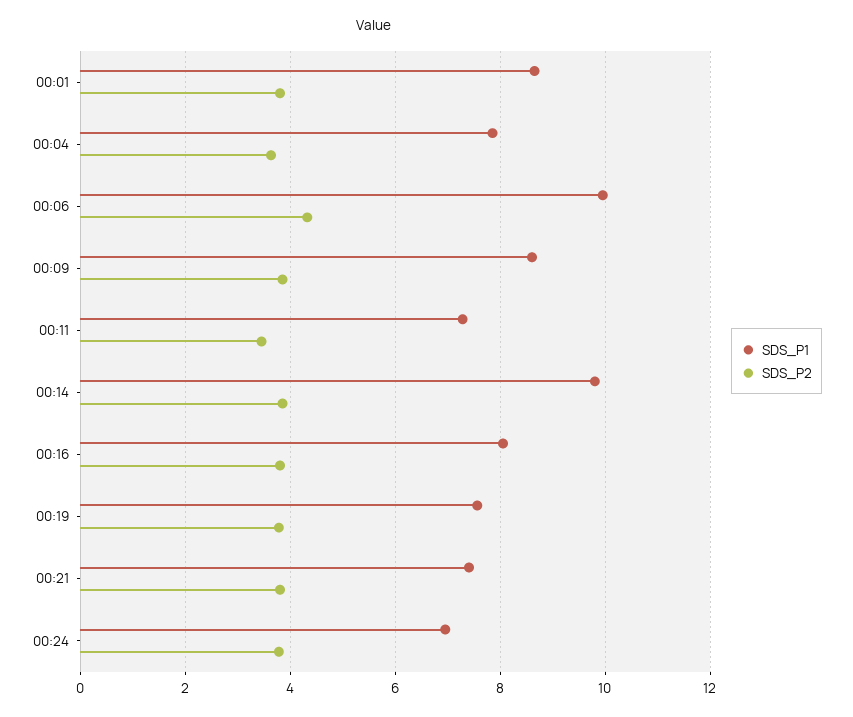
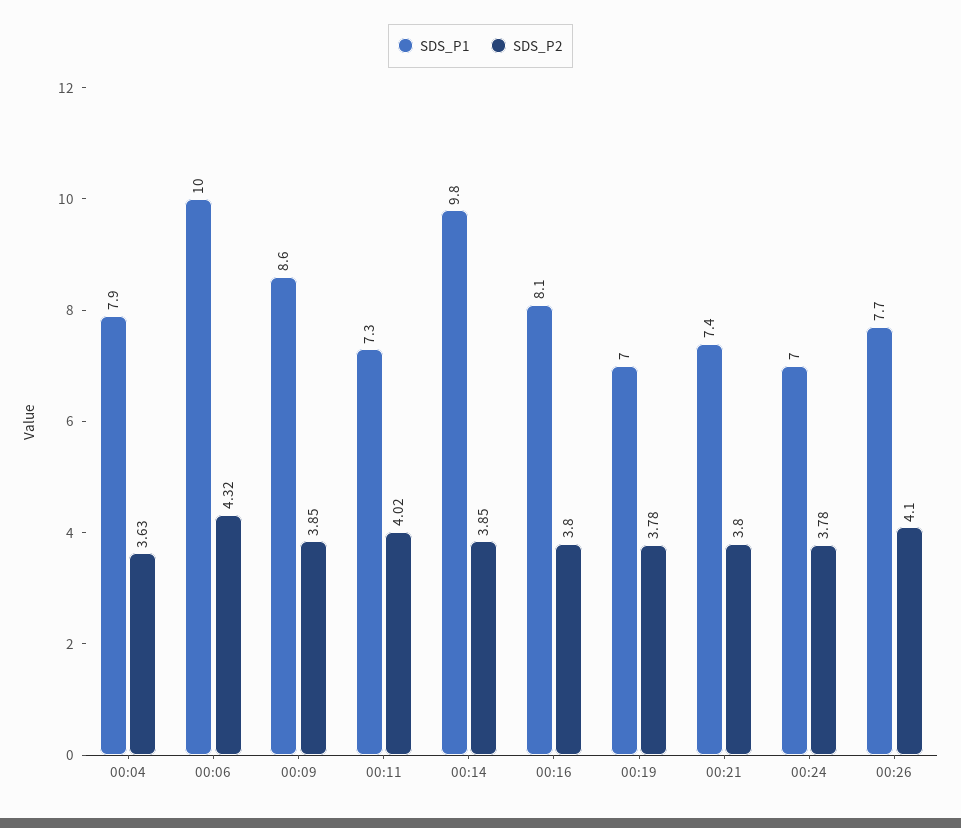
SDS_P1, 00:01: 8.6 -> none
SDS_P2, 00:01: 3.8 -> none
SDS_P2, 00:11: 3.4 -> 4.02
SDS_P1, 00:19: 7.6 -> 7
SDS_P1, 00:26: none -> 7.7
SDS_P2, 00:26: none -> 4.1

